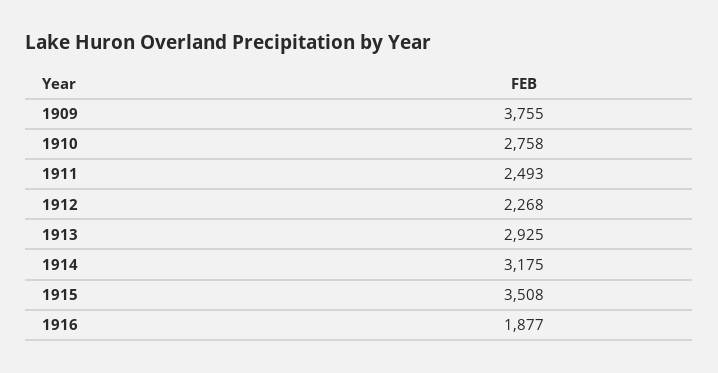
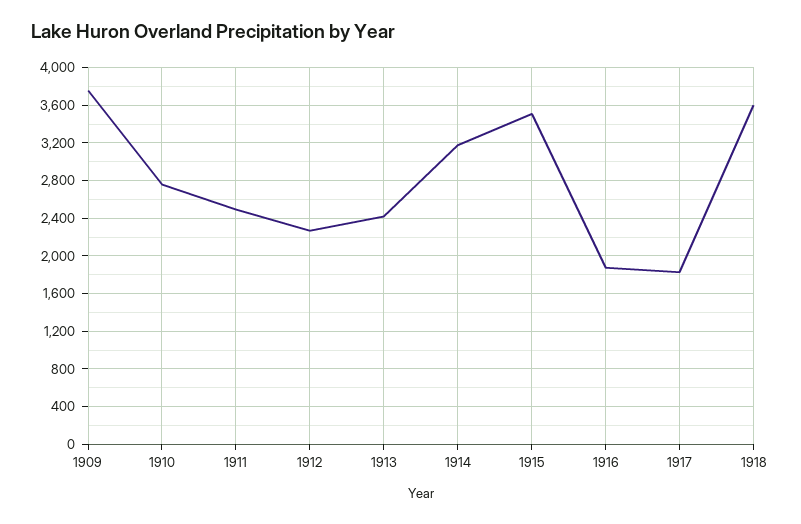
1913: 2925 -> 2400
1917: none -> 1800
1918: none -> 3600

